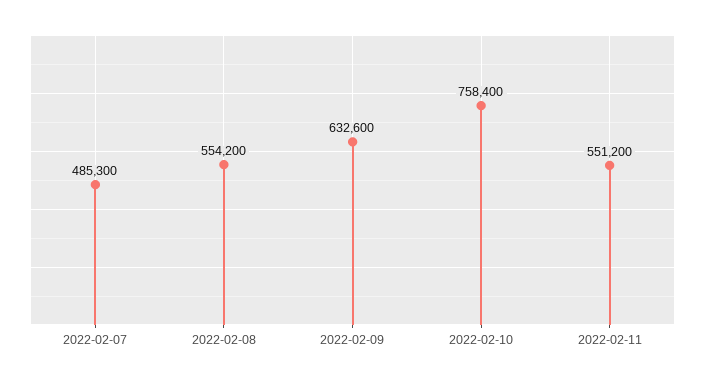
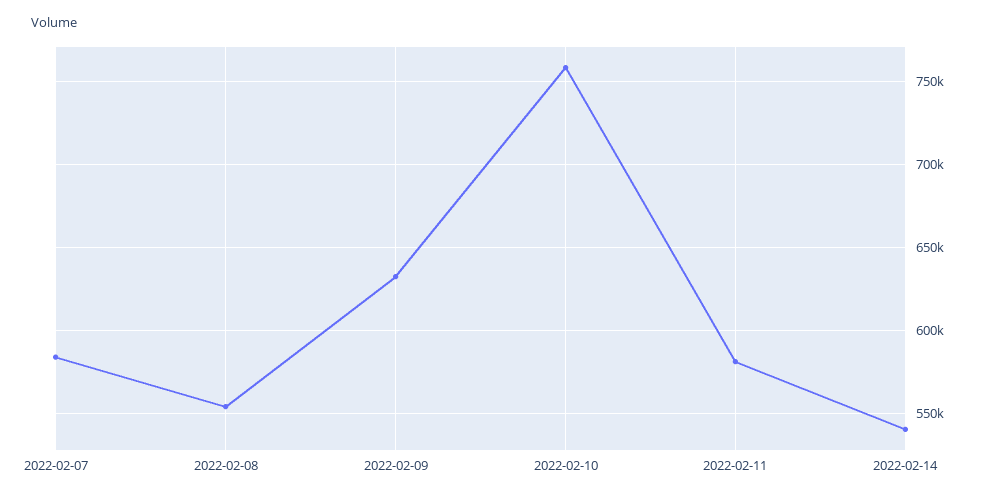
2022-02-07: 485300 -> 585000
2022-02-11: 551200 -> 580000
2022-02-14: none -> 540000

